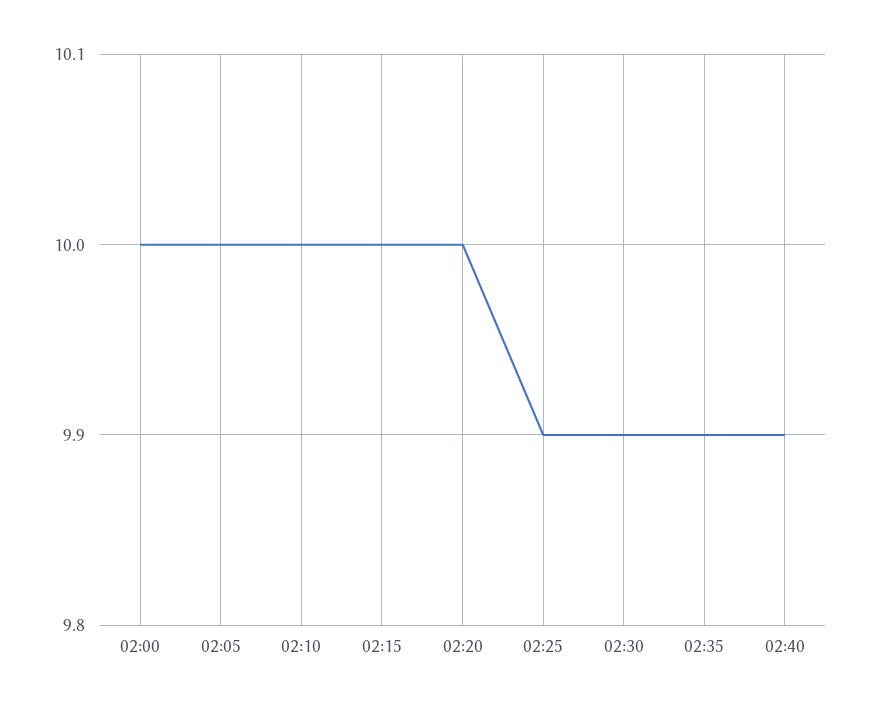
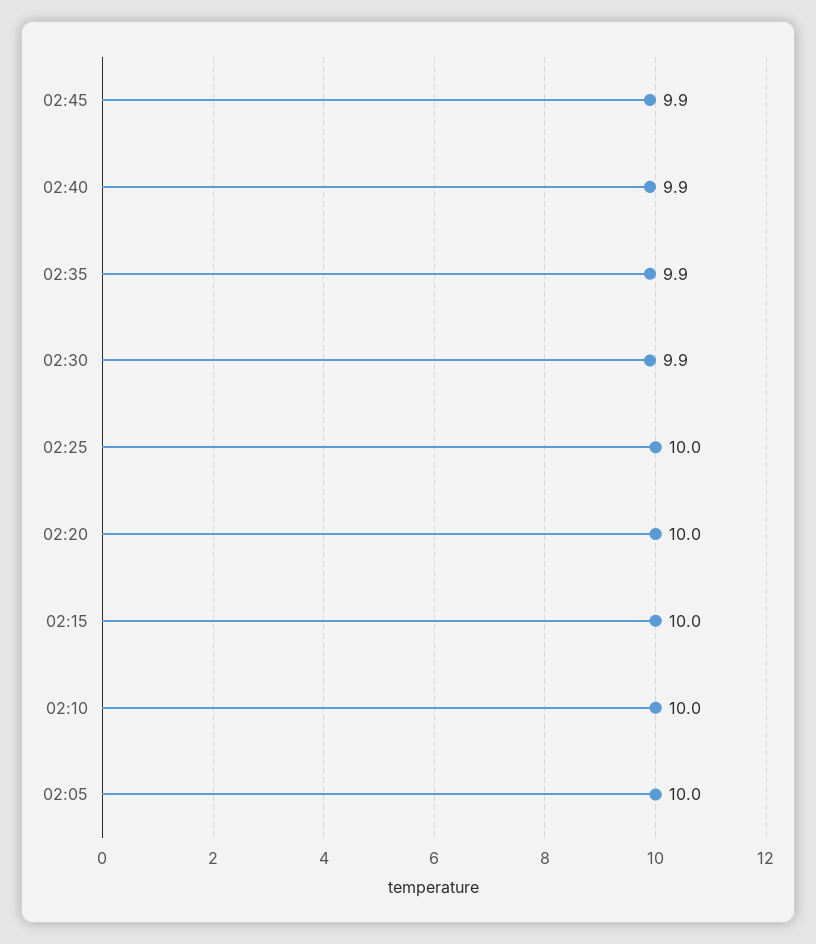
02:00: 10 -> none
02:25: 9.9 -> 10
02:45: none -> 9.9

